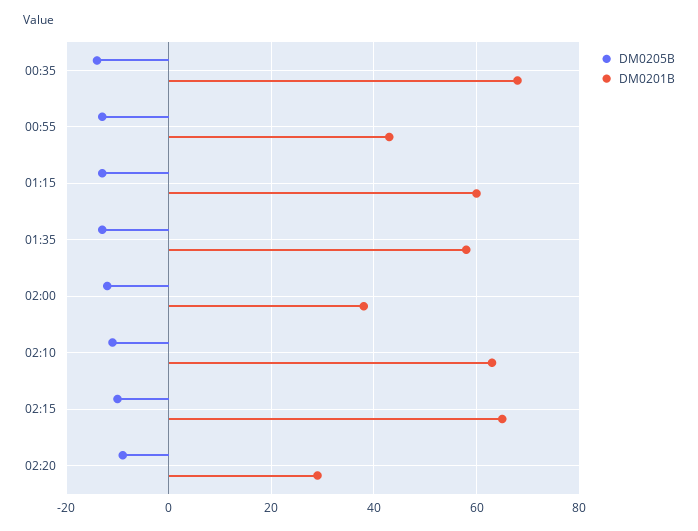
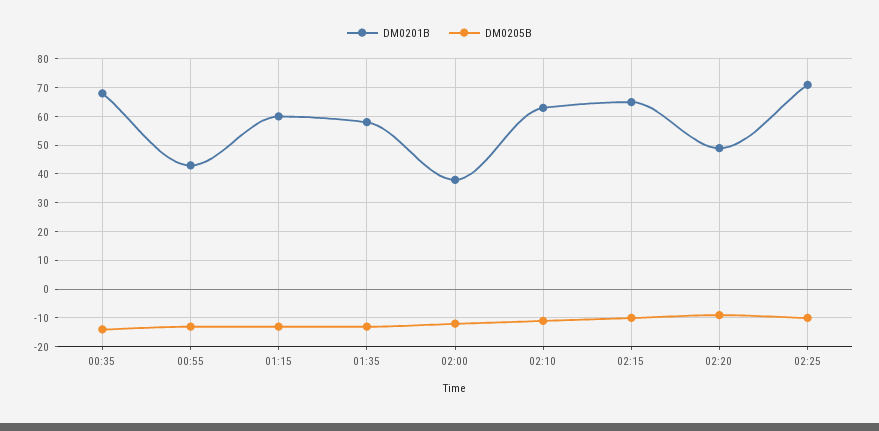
DM0201B, 02:20: 30 -> 50
DM0201B, 02:25: none -> 70
DM0205B, 02:25: none -> -10

